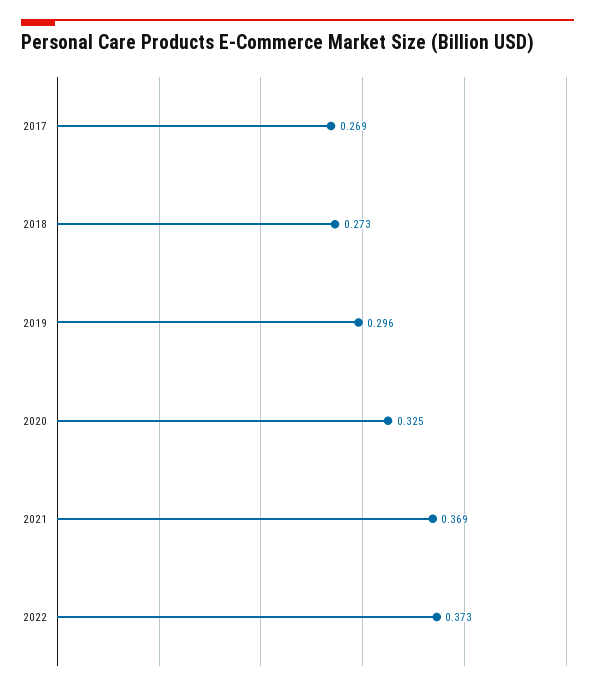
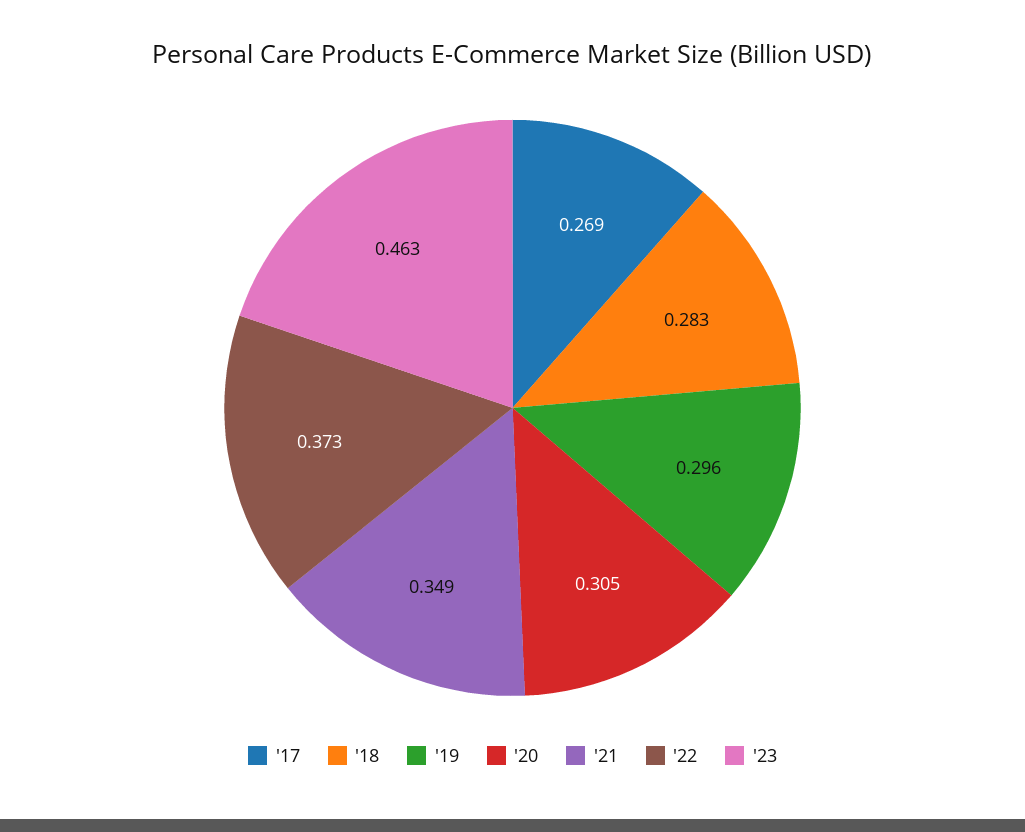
2018: 0.273 -> 0.283
2020: 0.325 -> 0.305
2021: 0.369 -> 0.349
'23: none -> 0.463

